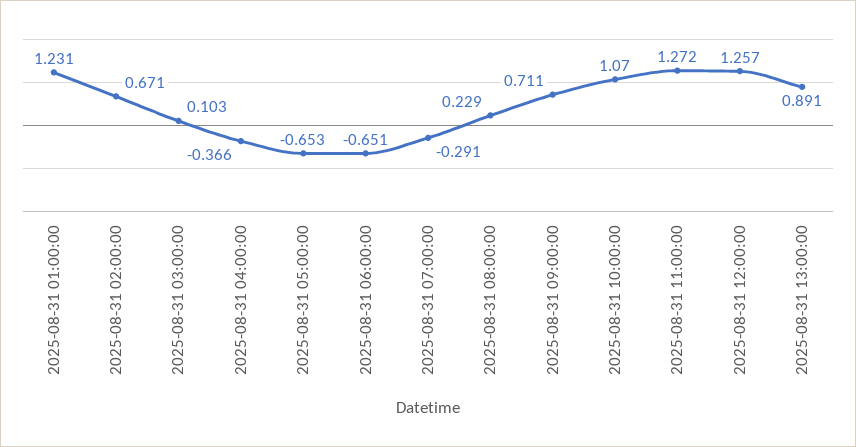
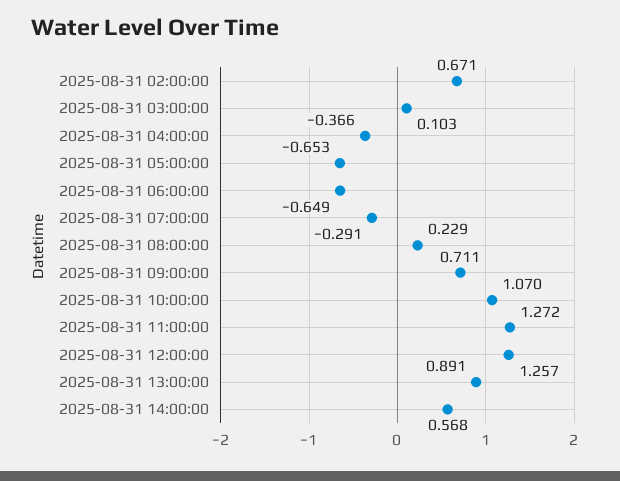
2025-08-31 01:00:00: 1.231 -> none
2025-08-31 06:00:00: -0.651 -> -0.649
2025-08-31 14:00:00: none -> 0.568

